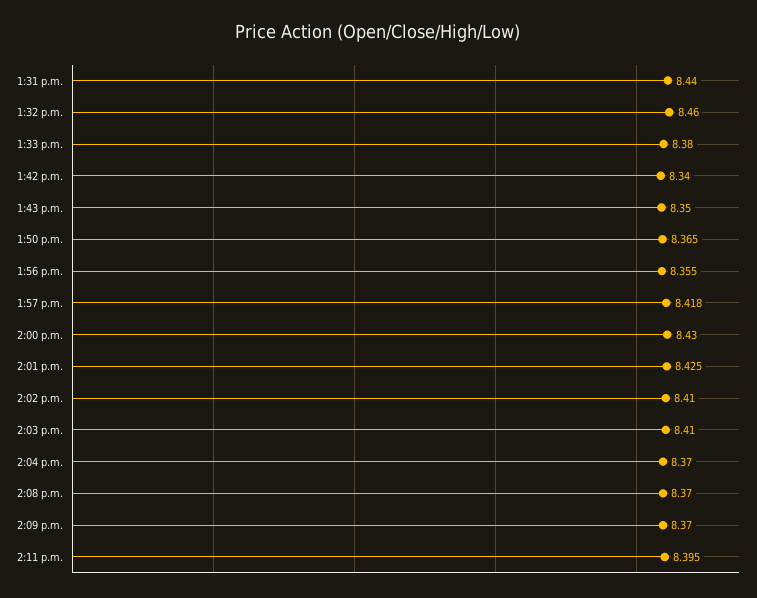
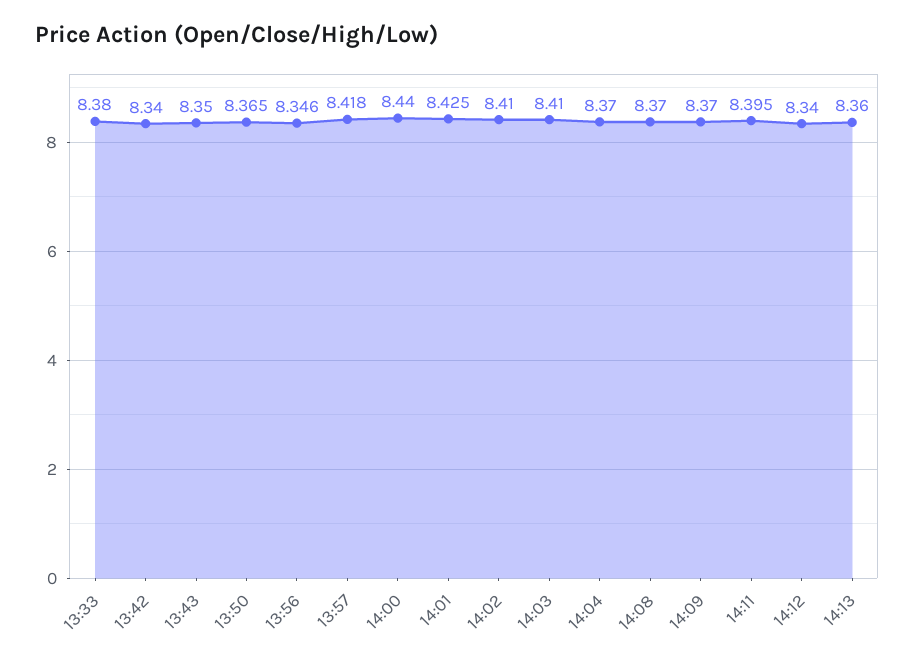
1:31 p.m.: 8.44 -> none
1:32 p.m.: 8.46 -> none
1:56 p.m.: 8.355 -> 8.346
2:00 p.m.: 8.43 -> 8.44
14:12: none -> 8.34
14:13: none -> 8.36

